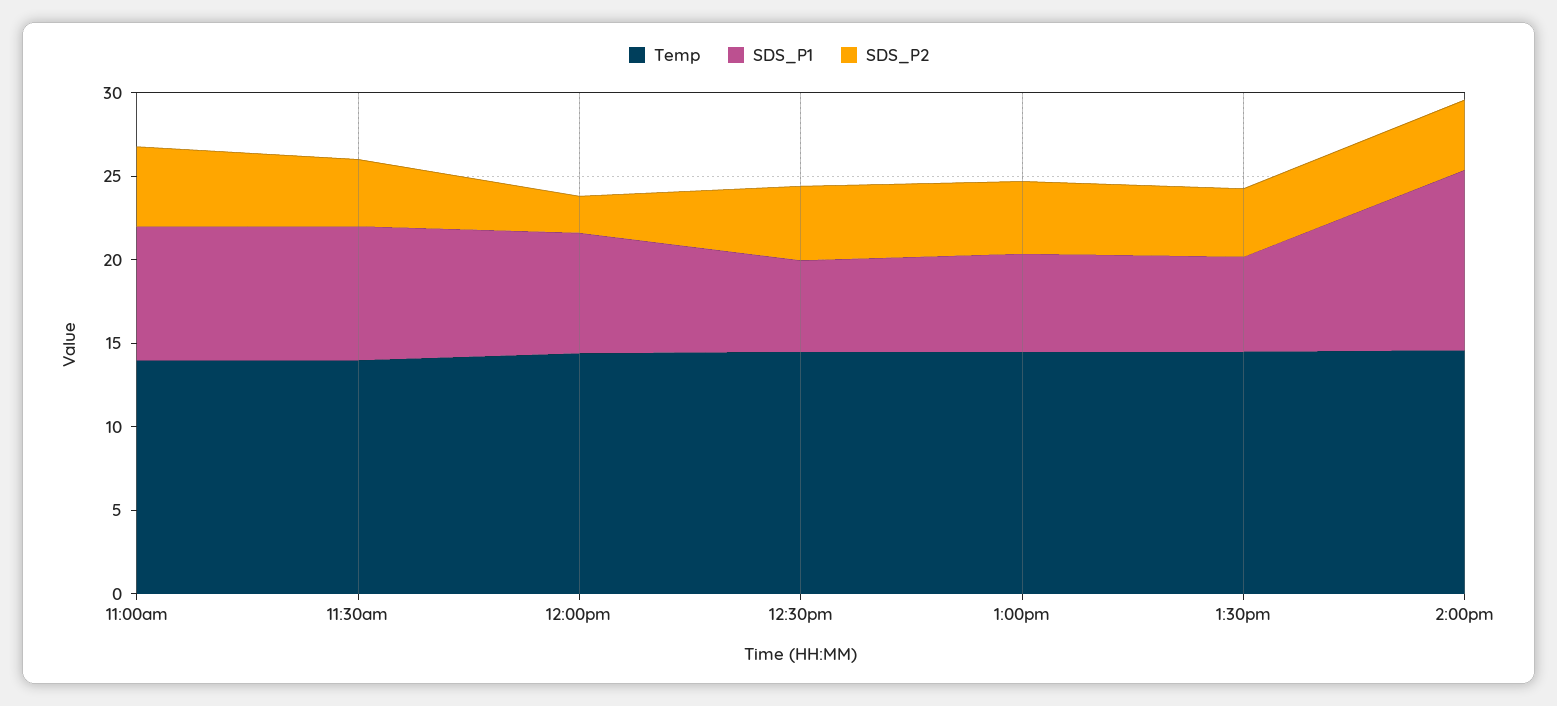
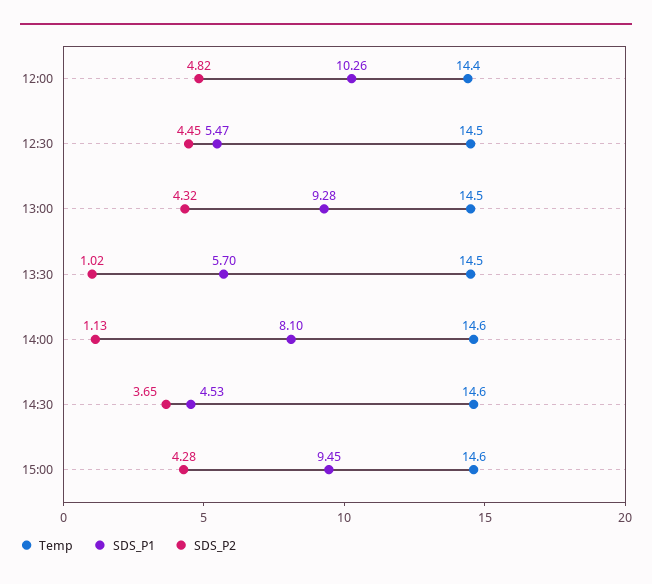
Temp, 11:00am: 14 -> none
SDS_P1, 11:00am: 8 -> none
SDS_P2, 11:00am: 5 -> none
Temp, 11:30am: 14 -> none
SDS_P1, 11:30am: 8 -> none
SDS_P2, 11:30am: 4 -> none
SDS_P1, 12:00pm: 7 -> 10.26
SDS_P2, 12:00pm: 2 -> 4.82
SDS_P1, 1:00pm: 6 -> 9.28
SDS_P2, 1:30pm: 4 -> 1.02
SDS_P1, 2:00pm: 11 -> 8.1
SDS_P2, 2:00pm: 4 -> 1.13
Temp, 14:30: none -> 14.6
SDS_P1, 14:30: none -> 4.53
SDS_P2, 14:30: none -> 3.65
Temp, 15:00: none -> 14.6
SDS_P1, 15:00: none -> 9.45
SDS_P2, 15:00: none -> 4.28

